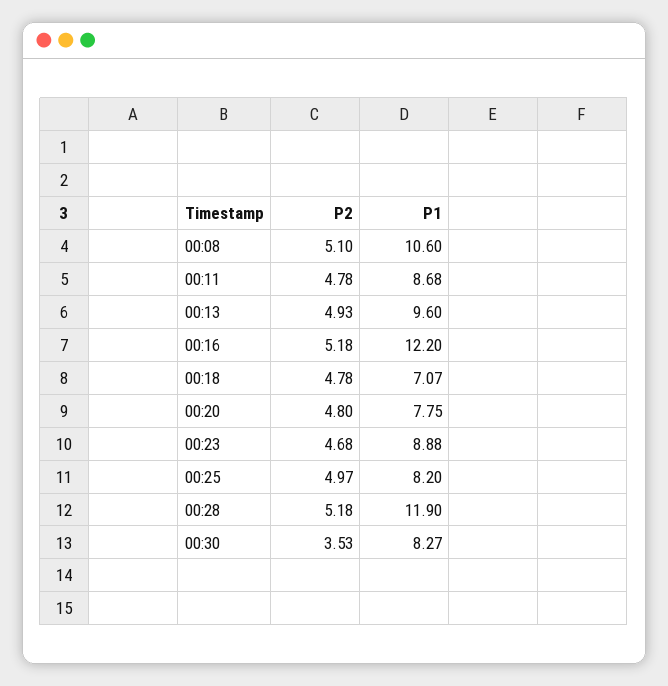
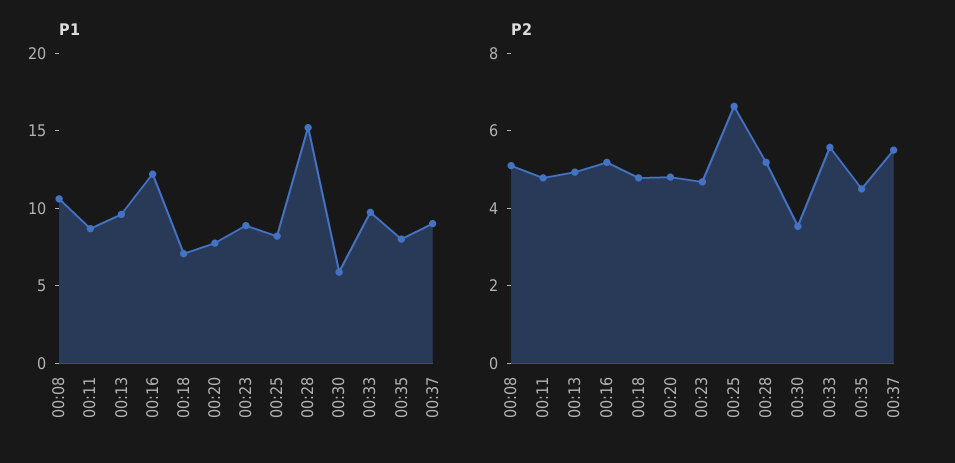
P2, 00:25: 4.97 -> 6.5
P1, 00:28: 11.9 -> 15
P1, 00:30: 8.27 -> 6
P1, 00:33: none -> 10
P1, 00:35: none -> 8
P1, 00:37: none -> 9
P2, 00:33: none -> 5.5
P2, 00:35: none -> 4.5
P2, 00:37: none -> 5.5

